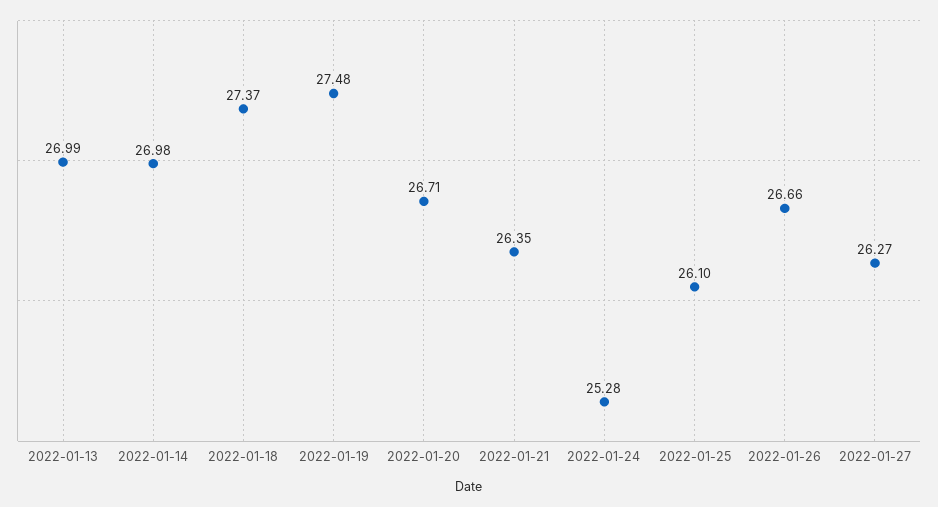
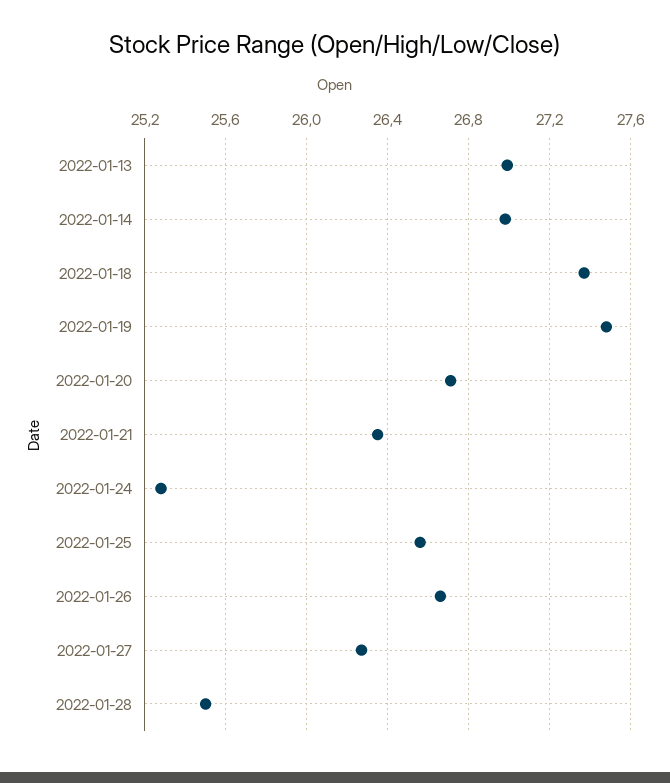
2022-01-25: 26.1 -> 26.55
2022-01-28: none -> 25.5

